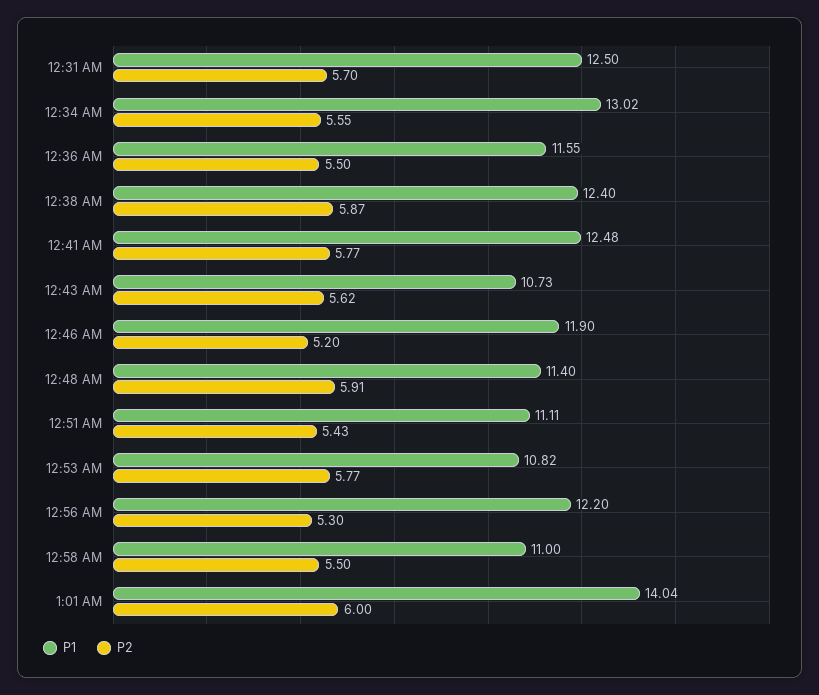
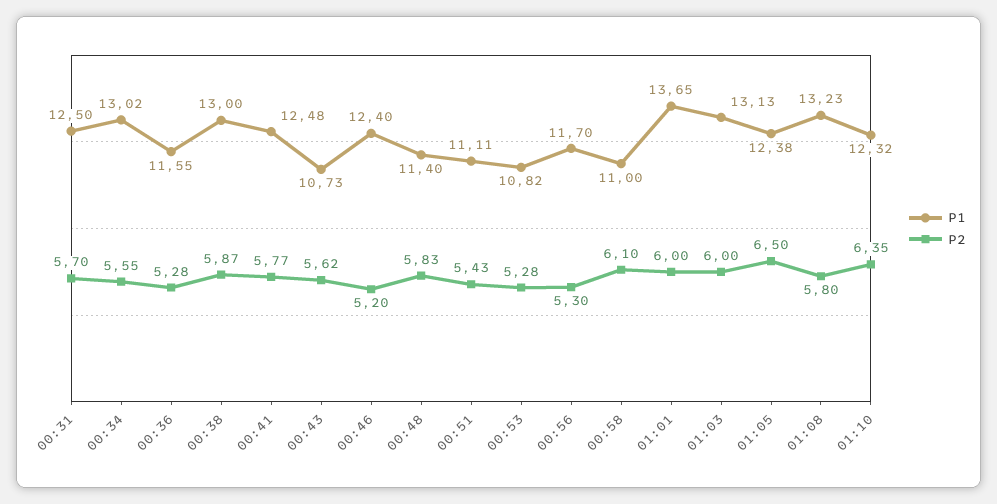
P2, 12:36 AM: 5.5 -> 5.28
P1, 12:38 AM: 12.4 -> 13
P1, 12:46 AM: 11.9 -> 12.4
P2, 12:48 AM: 5.91 -> 5.83
P2, 12:53 AM: 5.77 -> 5.28
P1, 12:56 AM: 12.2 -> 11.7
P2, 12:58 AM: 5.5 -> 6.1
P1, 1:01 AM: 14.04 -> 13.65
P1, 01:03: none -> 13.13
P2, 01:03: none -> 6
P1, 01:05: none -> 12.38
P2, 01:05: none -> 6.5
P1, 01:08: none -> 13.23
P2, 01:08: none -> 5.8
P1, 01:10: none -> 12.32
P2, 01:10: none -> 6.35

